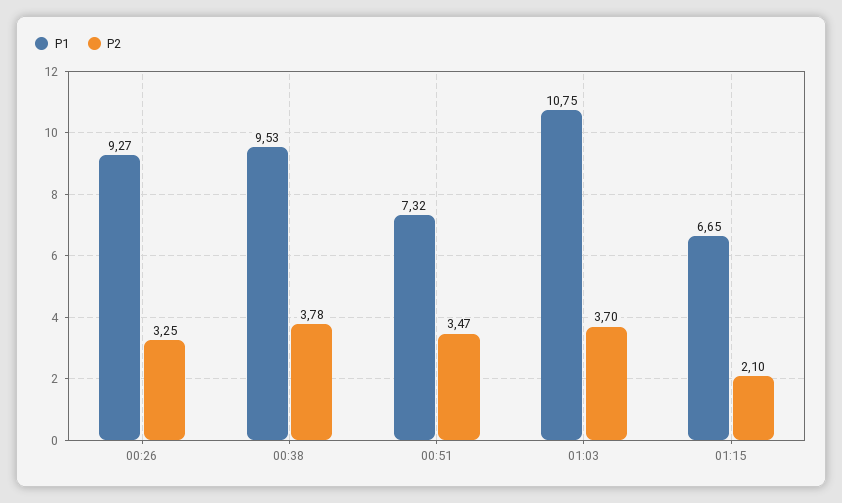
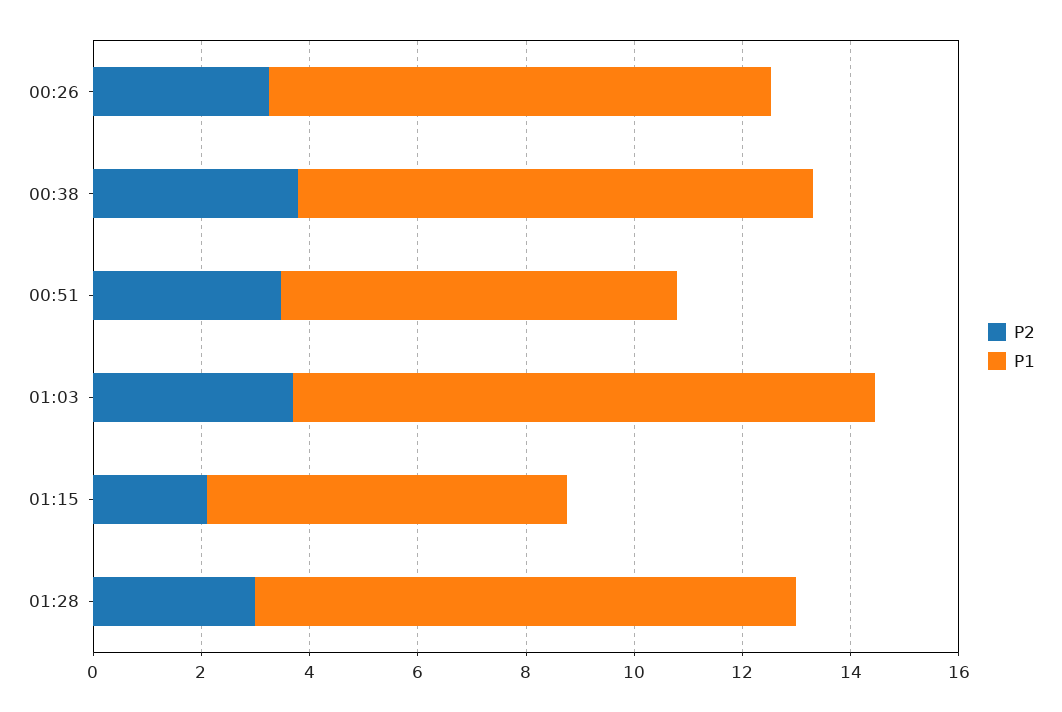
P2, 01:28: none -> 3
P1, 01:28: none -> 10

